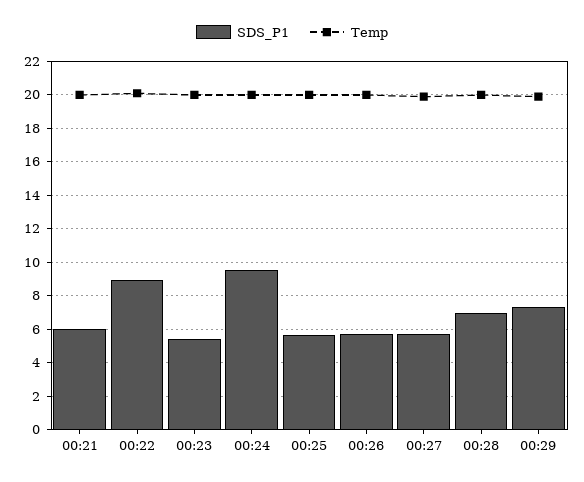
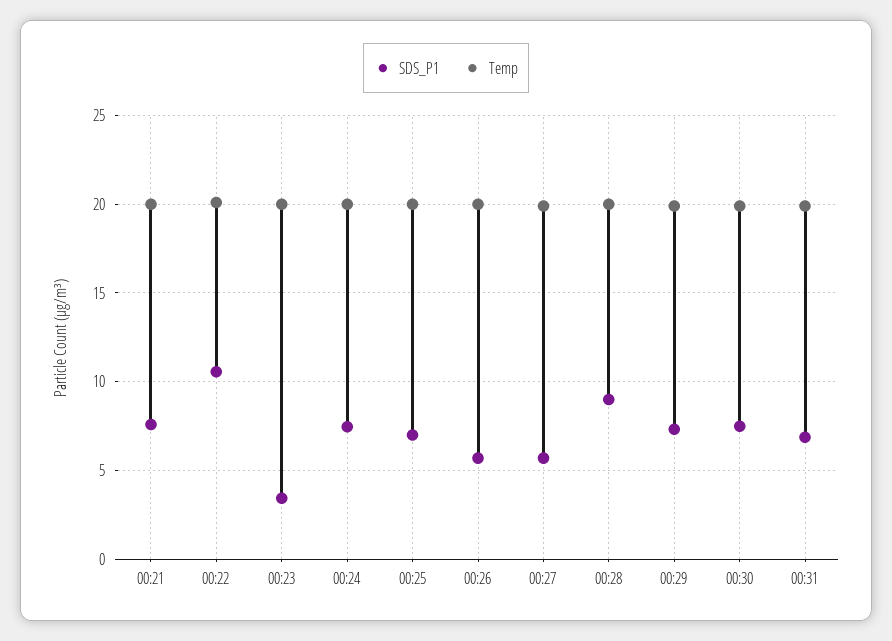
SDS_P1, 00:21: 6 -> 7.5
SDS_P1, 00:22: 9 -> 10.5
SDS_P1, 00:23: 5.5 -> 3.5
SDS_P1, 00:24: 9.5 -> 7.5
SDS_P1, 00:25: 5.5 -> 7
SDS_P1, 00:28: 7 -> 9
SDS_P1, 00:30: none -> 7.5
Temp, 00:30: none -> 20
SDS_P1, 00:31: none -> 7
Temp, 00:31: none -> 20

